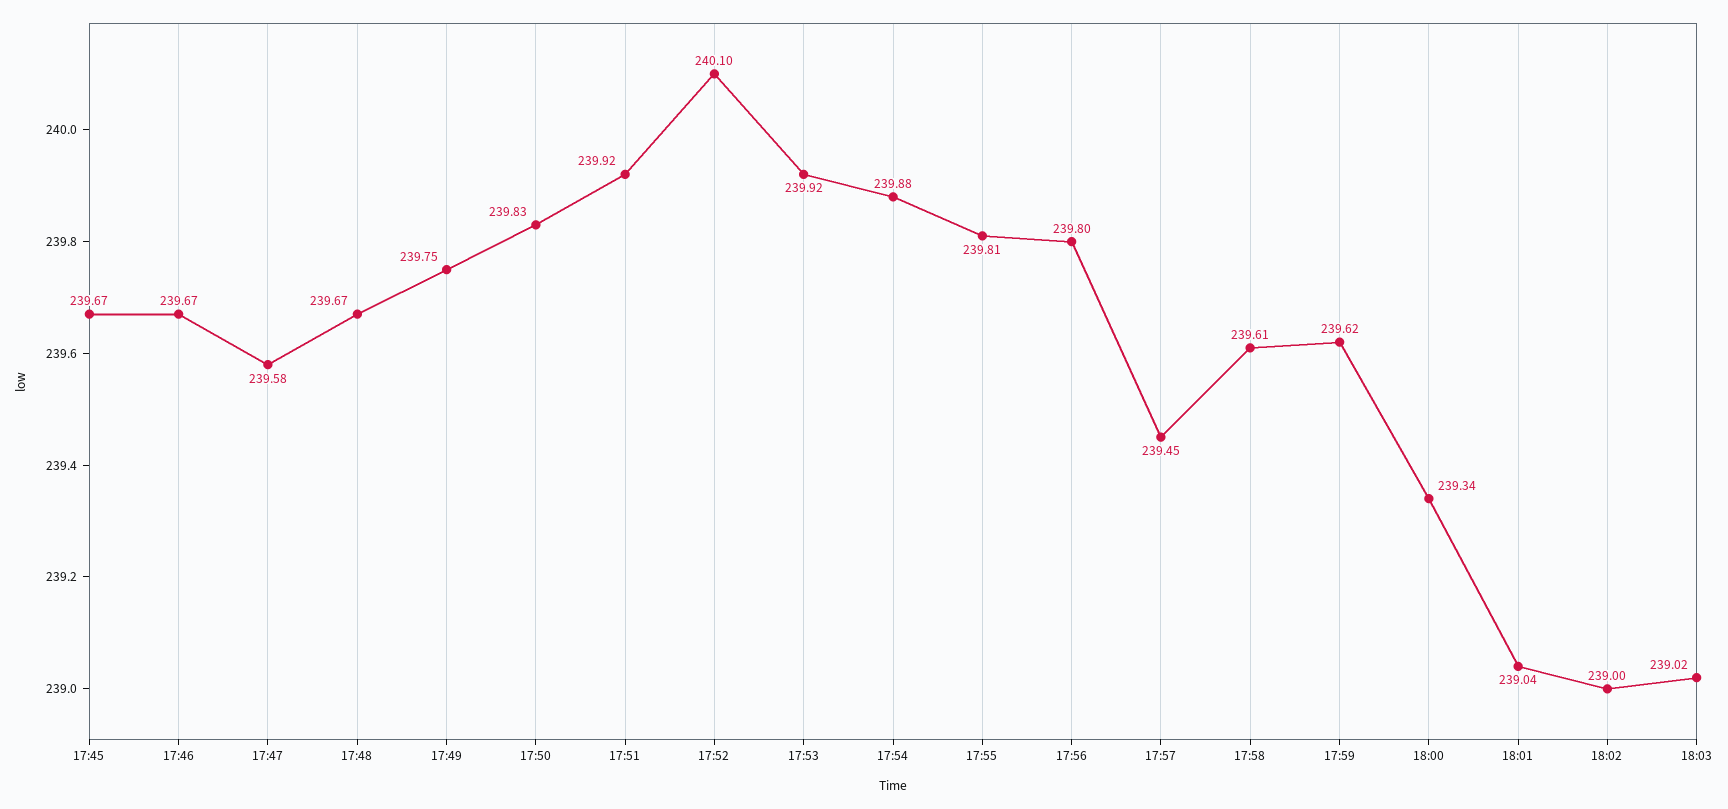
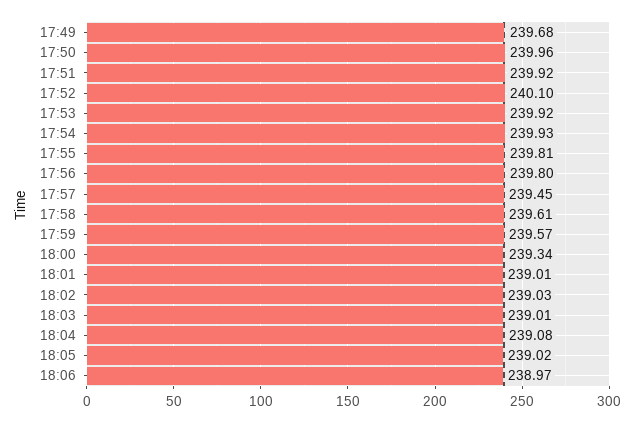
17:45: 239.67 -> none
17:46: 239.67 -> none
17:47: 239.58 -> none
17:48: 239.67 -> none
17:49: 239.75 -> 239.68
17:50: 239.83 -> 239.96
17:54: 239.88 -> 239.93
17:59: 239.62 -> 239.57
18:01: 239.04 -> 239.01
18:02: 239 -> 239.03
18:03: 239.02 -> 239.01
18:04: none -> 239.08
18:05: none -> 239.02
18:06: none -> 238.97

